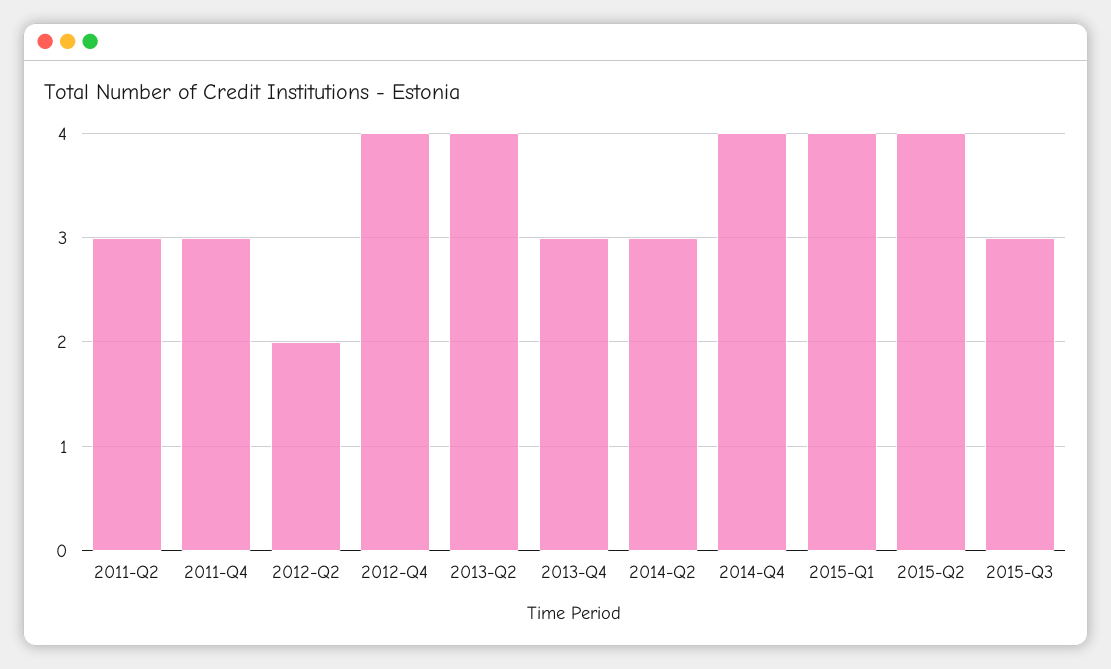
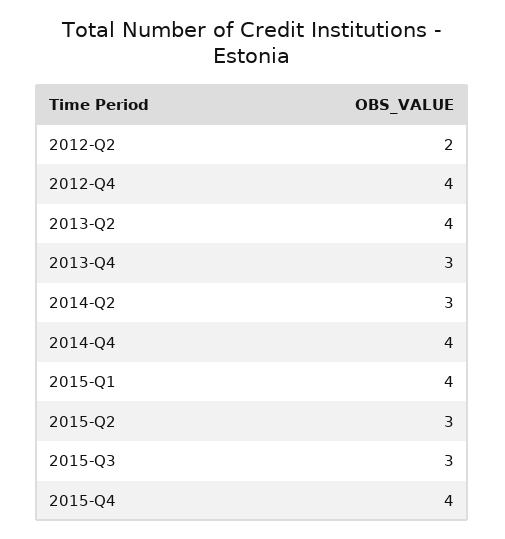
2011-Q2: 3 -> none
2011-Q4: 3 -> none
2015-Q2: 4 -> 3
2015-Q4: none -> 4

